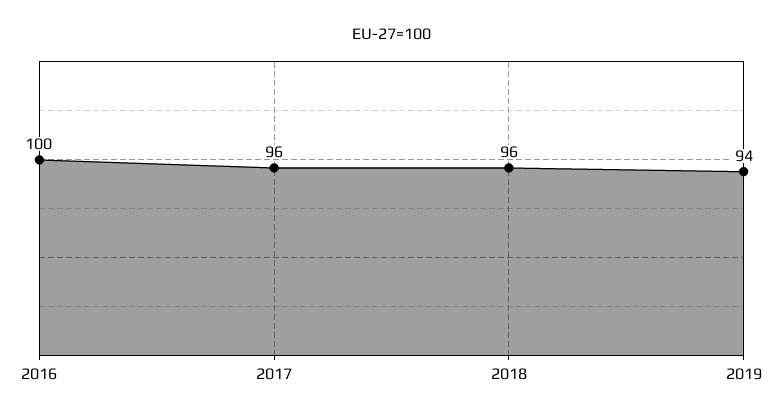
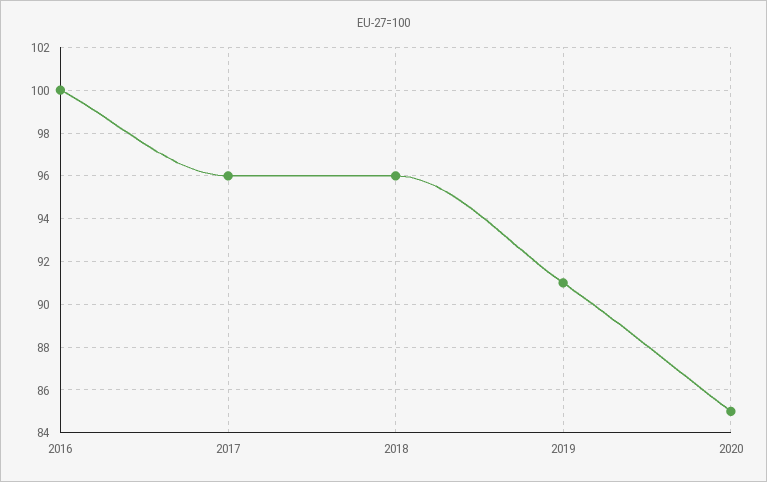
2019: 94 -> 91
2020: none -> 85

